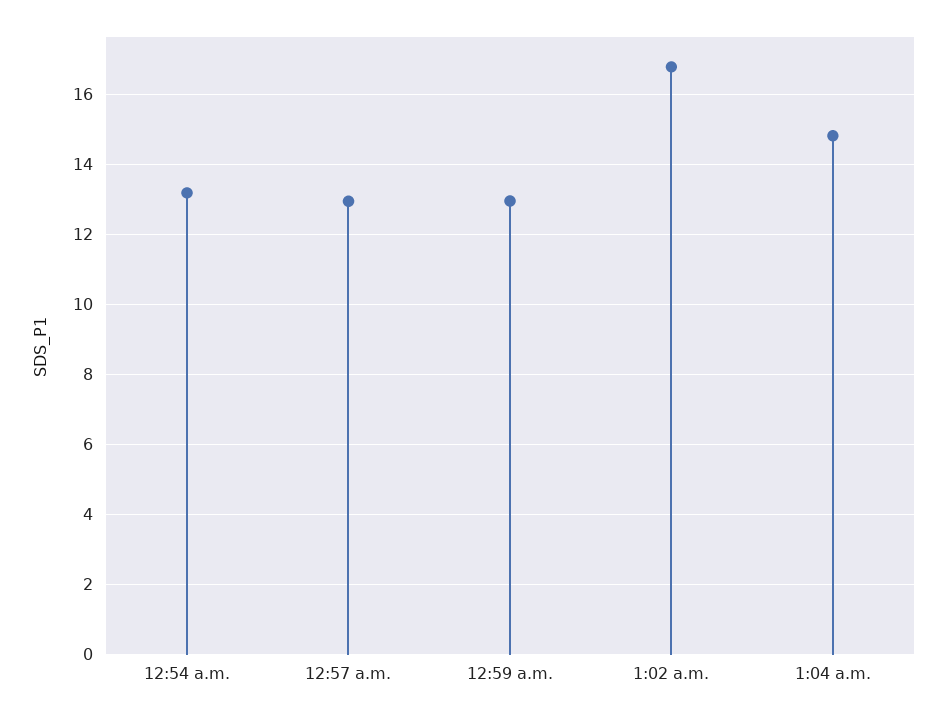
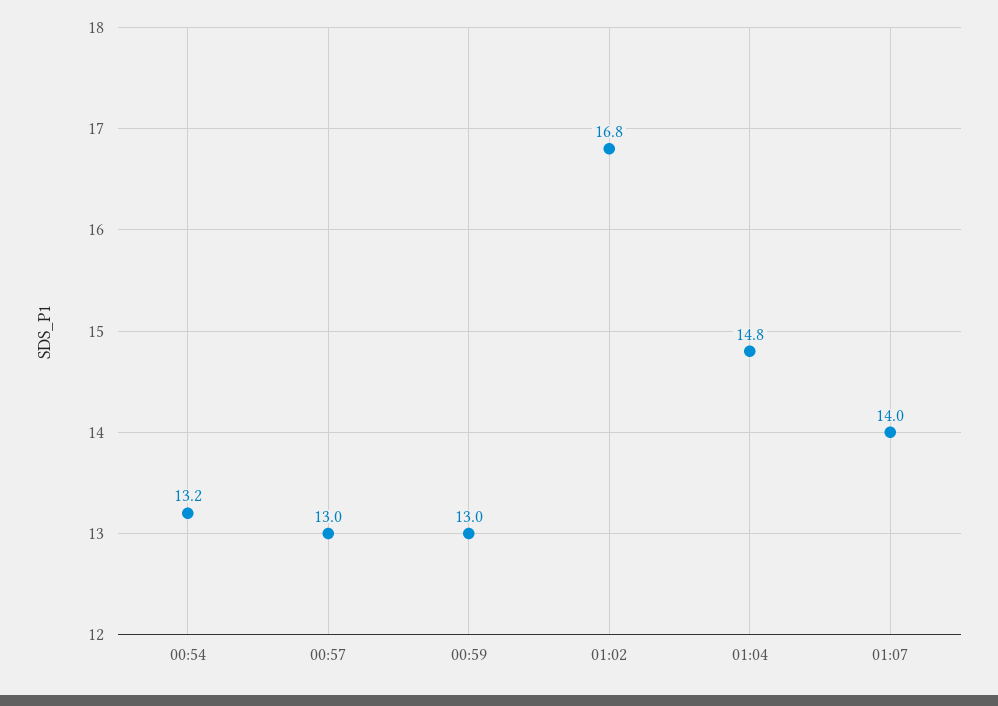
01:07: none -> 14

